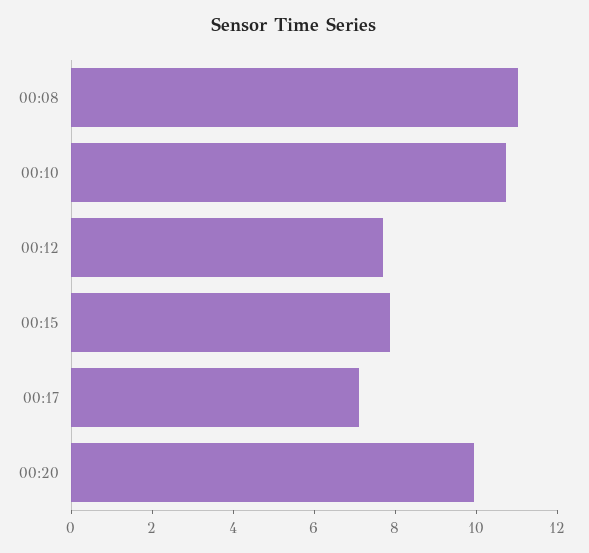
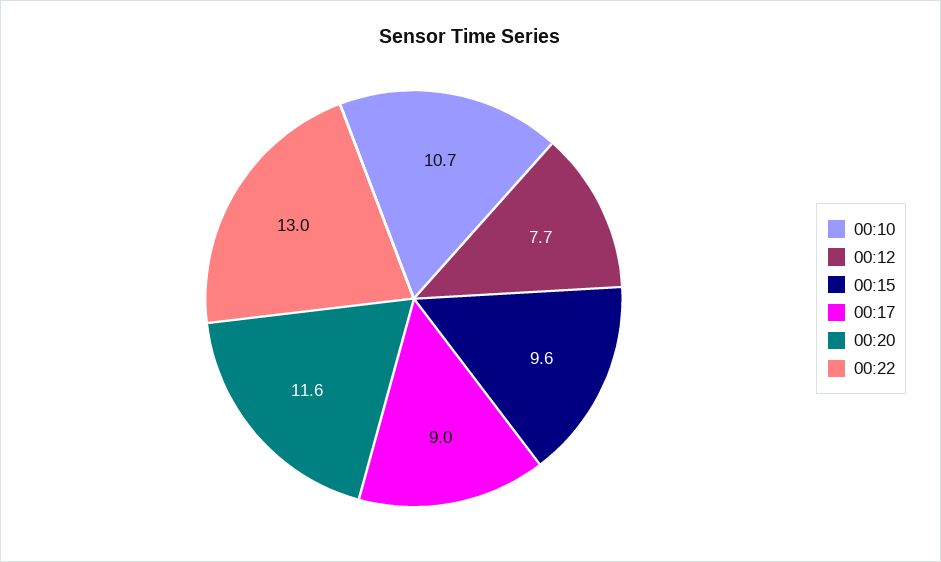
00:08: 11 -> none
00:15: 8 -> 9.6
00:17: 7 -> 9
00:20: 10 -> 11.6
00:22: none -> 13

